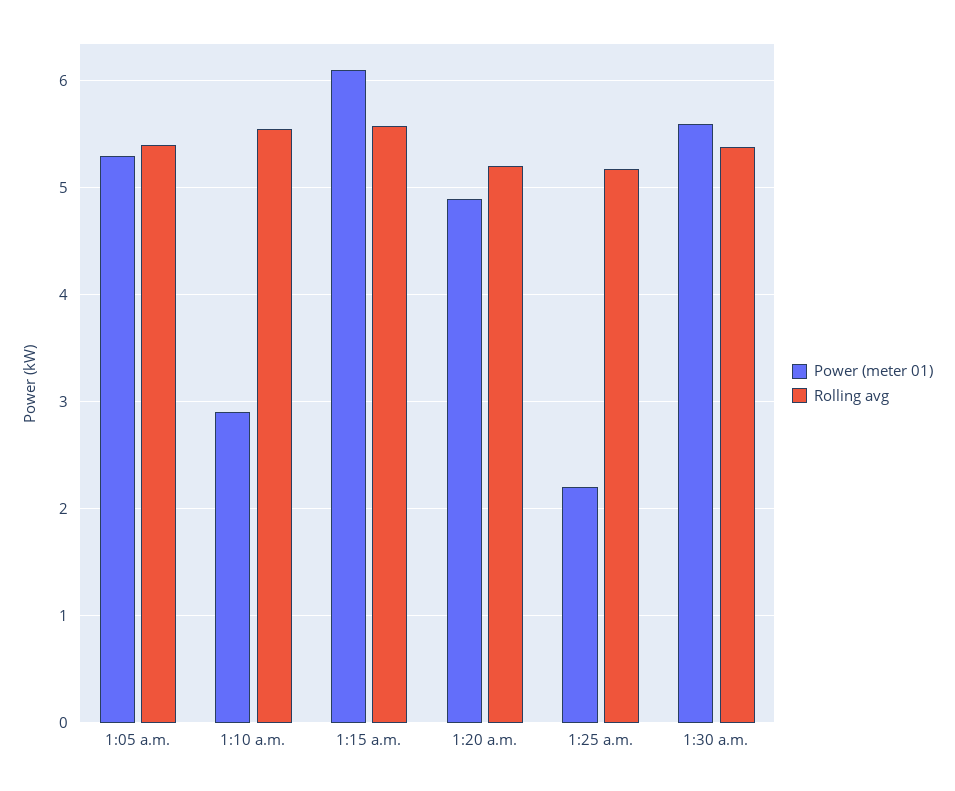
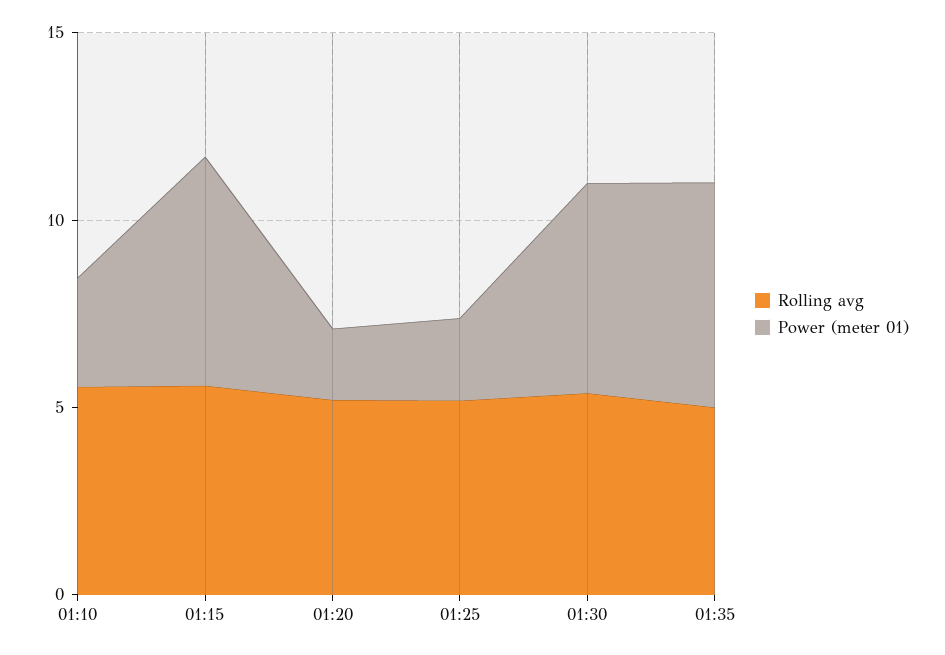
Power (meter 01), 1:05 a.m.: 5.3 -> none
Rolling avg, 1:05 a.m.: 5.4 -> none
Power (meter 01), 1:20 a.m.: 4.9 -> 2
Rolling avg, 01:35: none -> 5
Power (meter 01), 01:35: none -> 6

